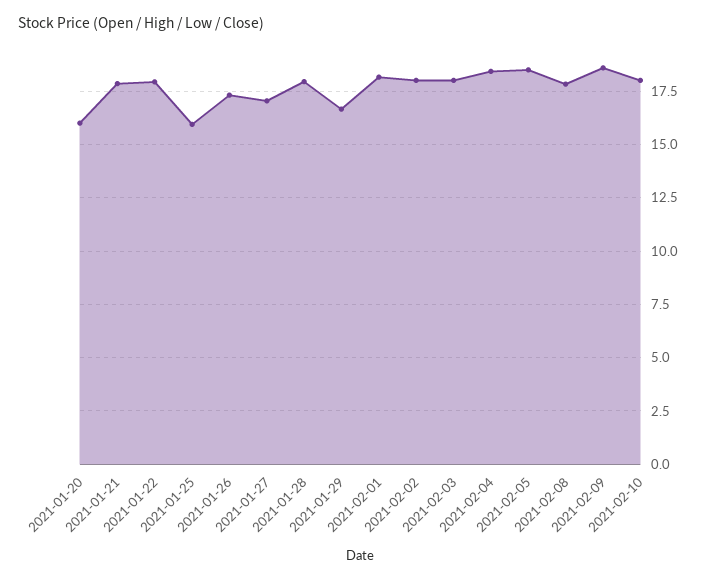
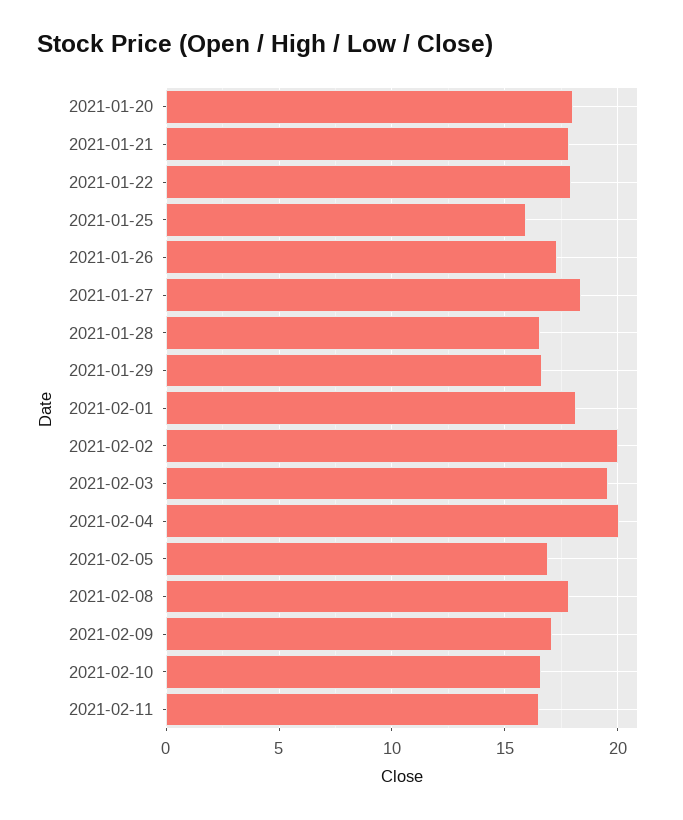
2021-01-20: 16 -> 18
2021-01-27: 17 -> 18.5
2021-01-28: 18 -> 16.5
2021-02-02: 18 -> 20
2021-02-03: 18 -> 19.5
2021-02-04: 18.5 -> 20
2021-02-05: 18.5 -> 17
2021-02-09: 18.5 -> 17
2021-02-10: 18 -> 16.5
2021-02-11: none -> 16.5

